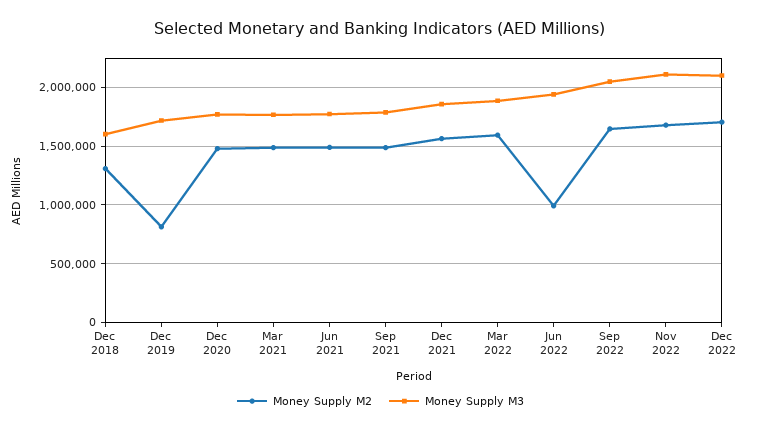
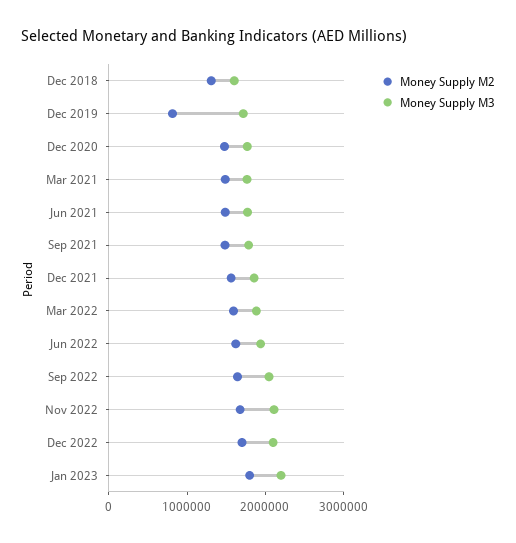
Money Supply M2, Jun 2022: 1000000 -> 1600000
Money Supply M2, Jan 2023: none -> 1800000
Money Supply M3, Jan 2023: none -> 2200000

